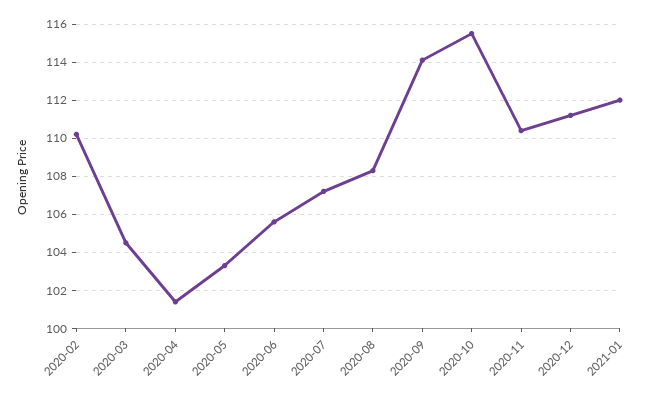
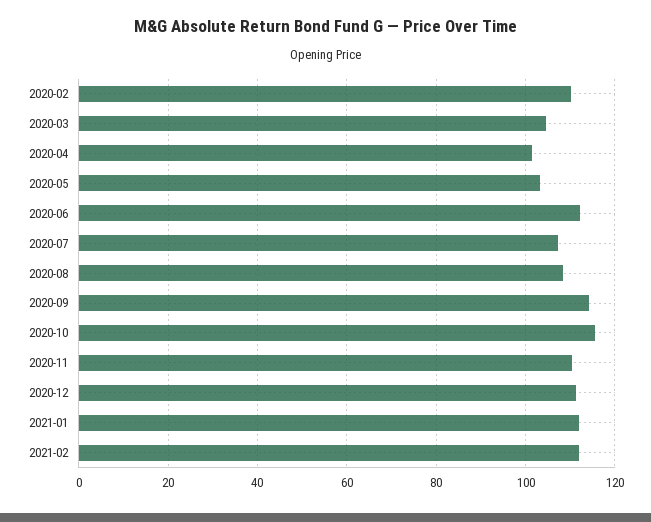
2020-06: 105.5 -> 112
2021-02: none -> 112

